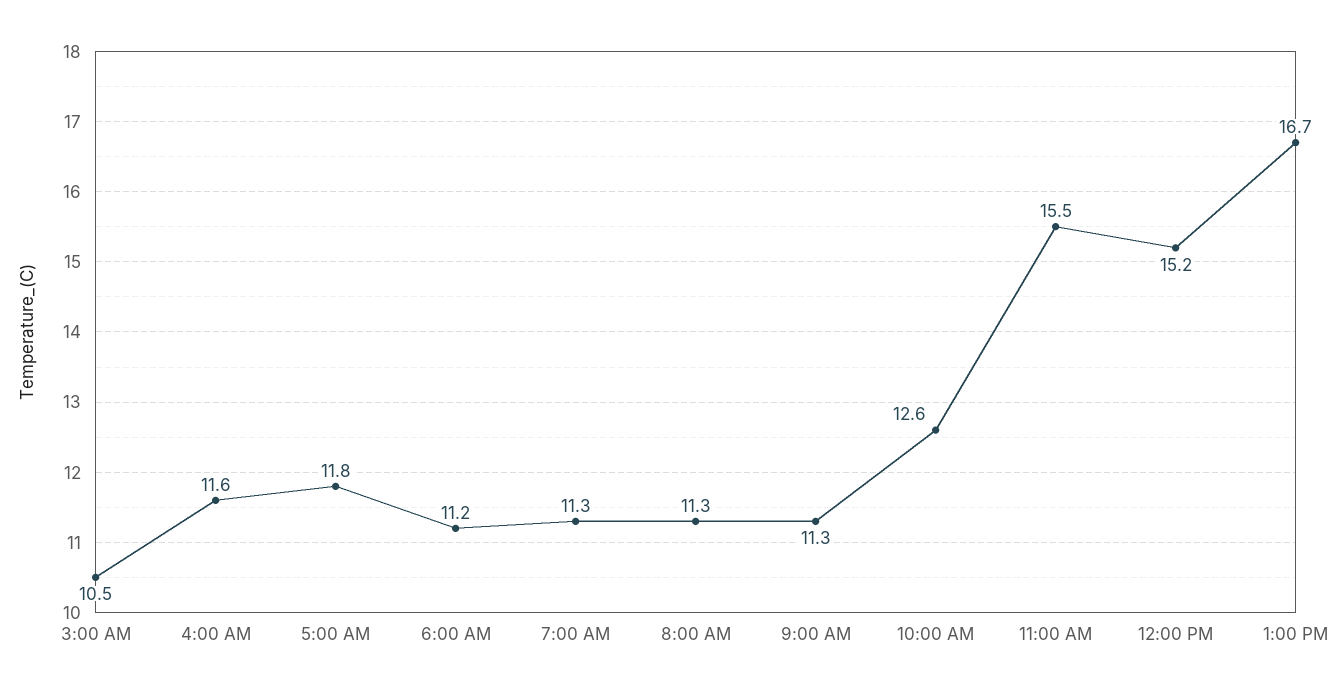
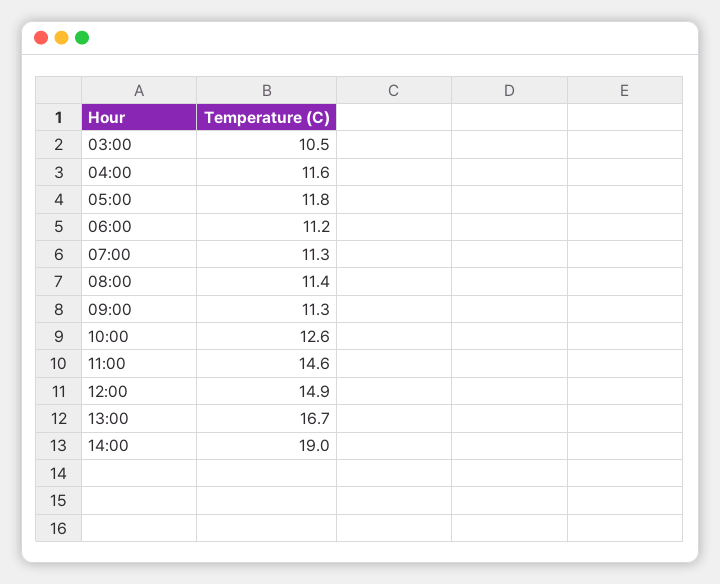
8:00 AM: 11.3 -> 11.4
11:00 AM: 15.5 -> 14.6
12:00 PM: 15.2 -> 14.9
14:00: none -> 19

